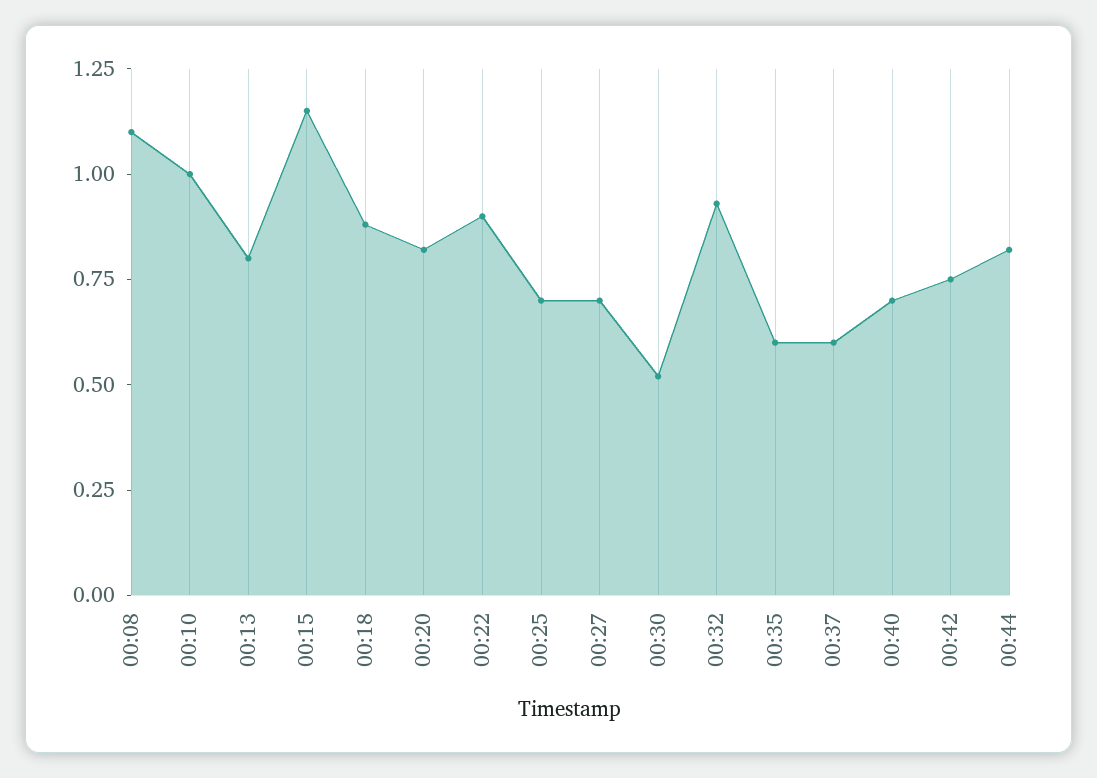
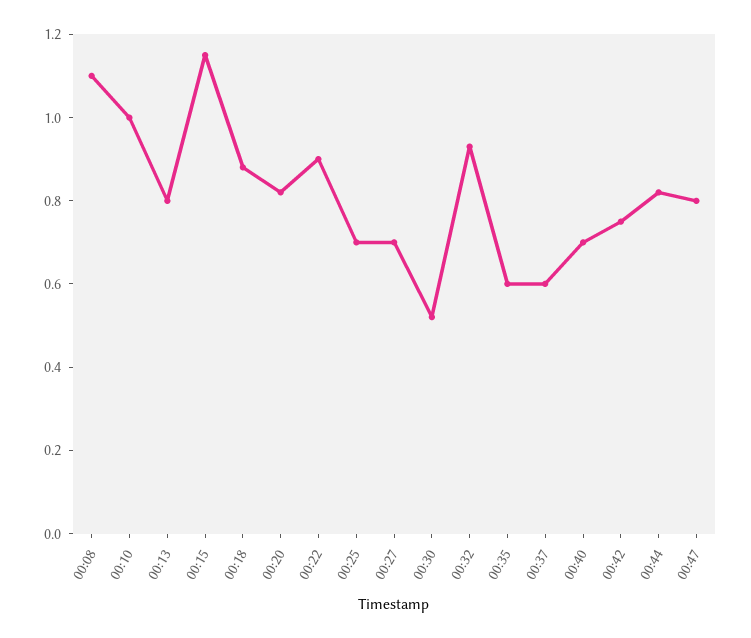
00:47: none -> 0.8

